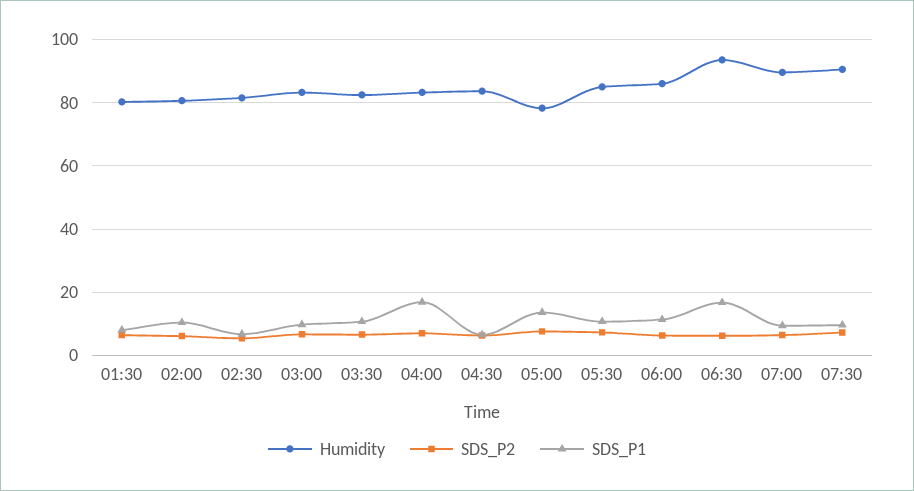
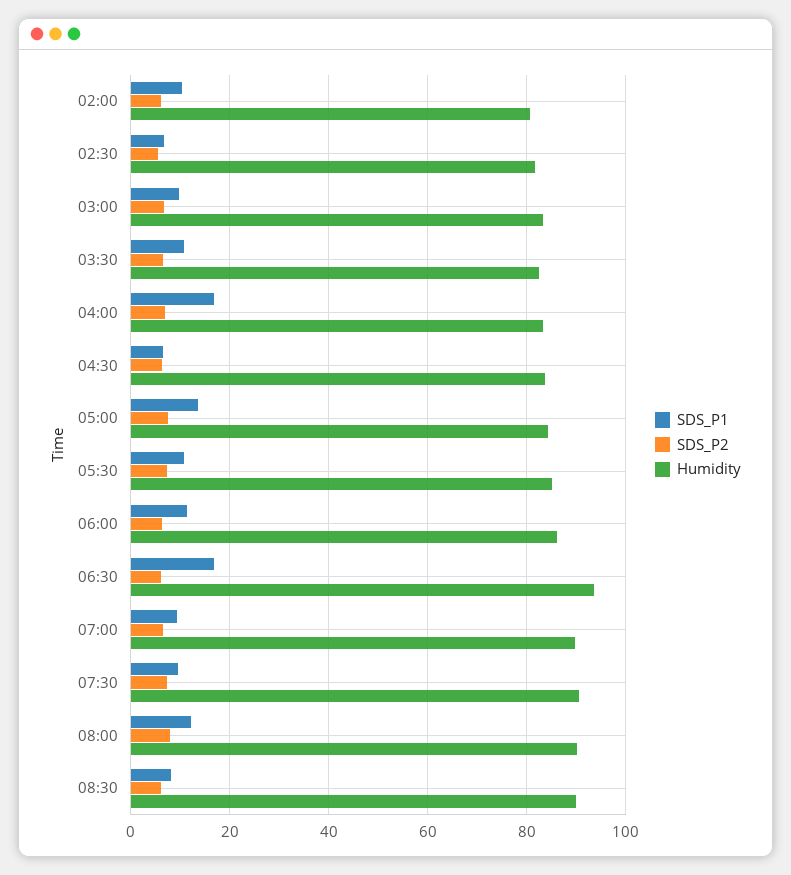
Humidity, 01:30: 80 -> none
SDS_P2, 01:30: 6 -> none
SDS_P1, 01:30: 8 -> none
Humidity, 05:00: 78 -> 84
SDS_P1, 08:00: none -> 12
SDS_P2, 08:00: none -> 8
Humidity, 08:00: none -> 90
SDS_P1, 08:30: none -> 8
SDS_P2, 08:30: none -> 6
Humidity, 08:30: none -> 90

